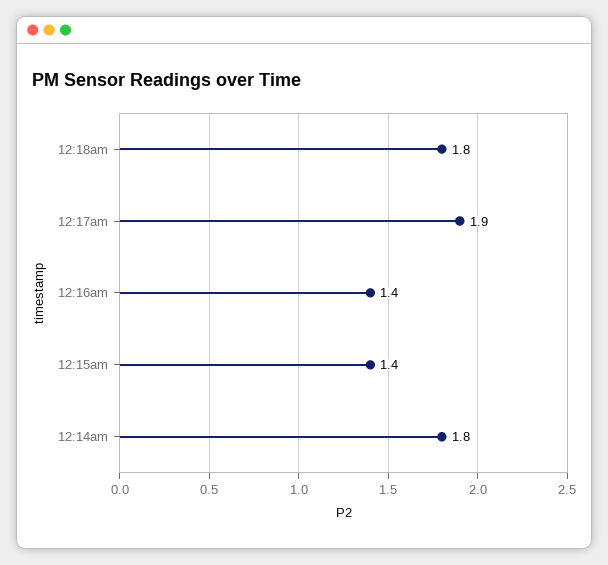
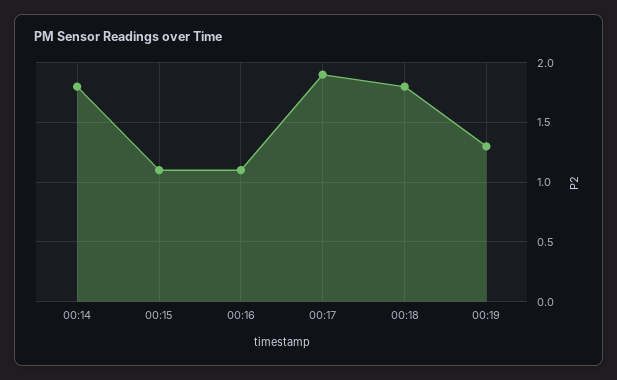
12:16am: 1.4 -> 1.1
12:15am: 1.4 -> 1.1
00:19: none -> 1.3

